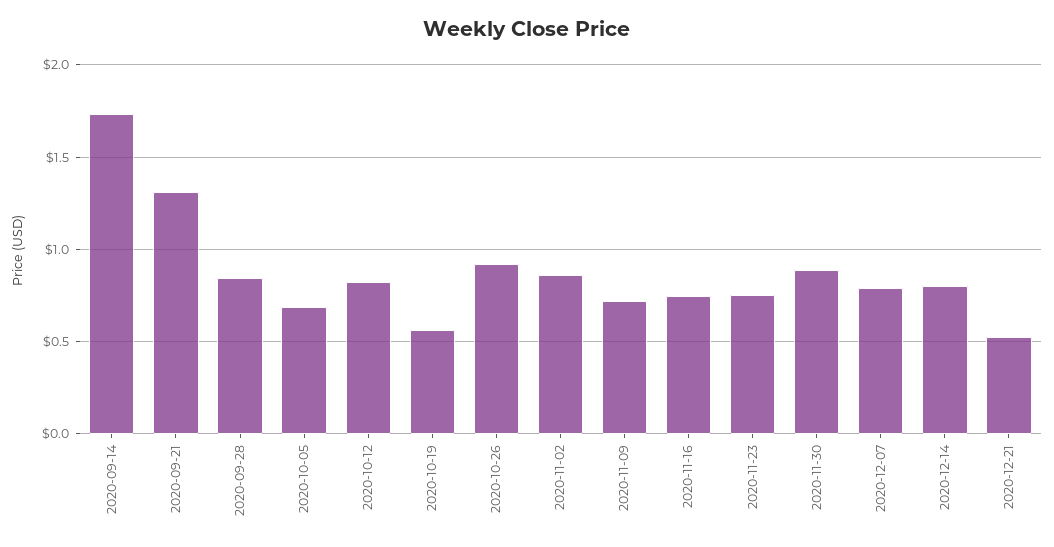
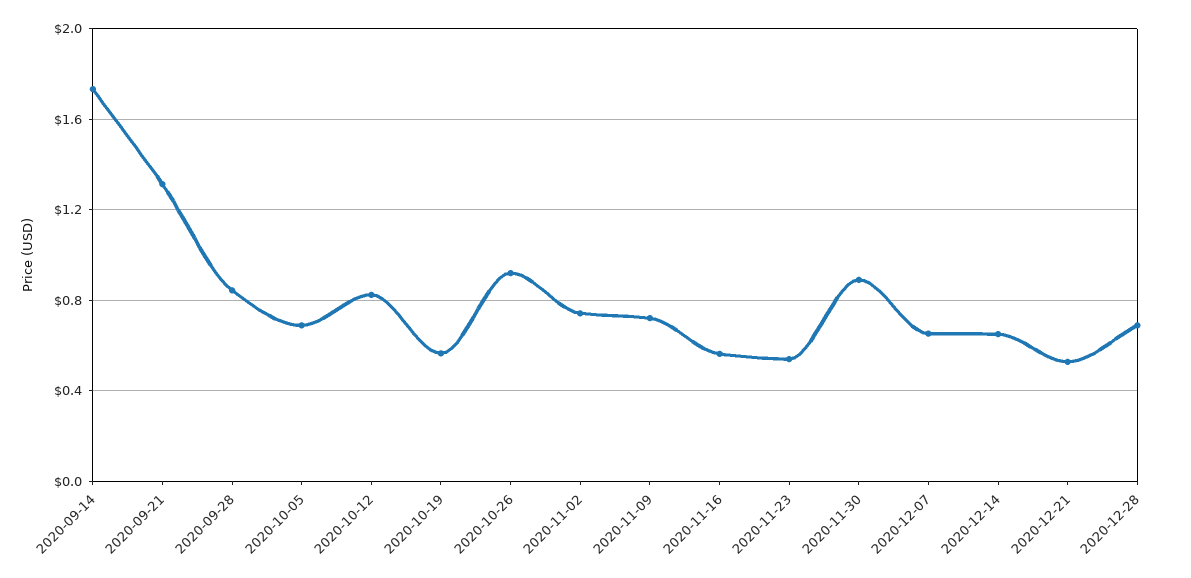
2020-11-02: 0.85 -> 0.75
2020-11-16: 0.75 -> 0.55
2020-11-23: 0.75 -> 0.55
2020-12-07: 0.8 -> 0.65
2020-12-14: 0.8 -> 0.65
2020-12-28: none -> 0.7

